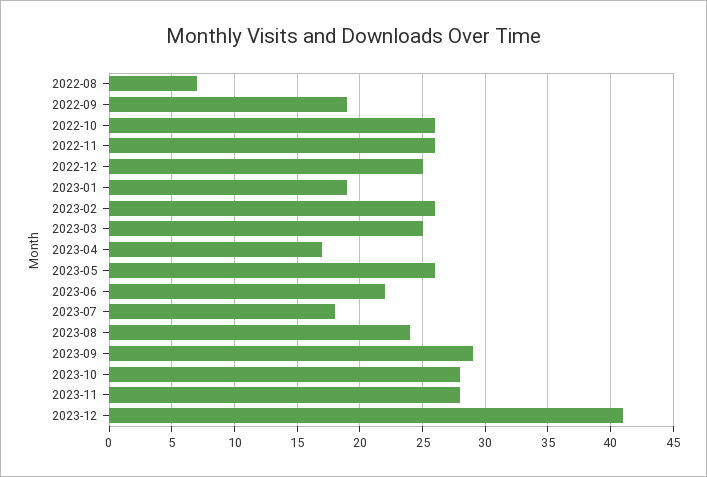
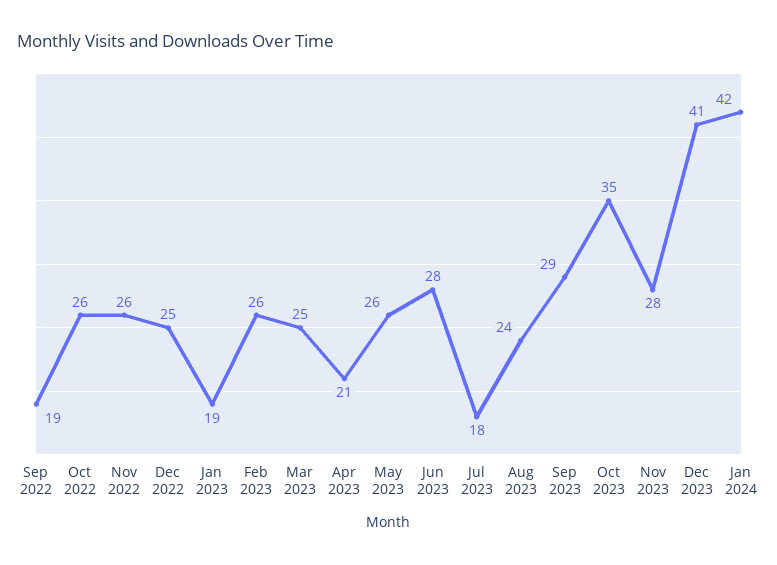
2022-08: 7 -> none
2023-04: 17 -> 21
2023-06: 22 -> 28
2023-10: 28 -> 35
Jan 2024: none -> 42

